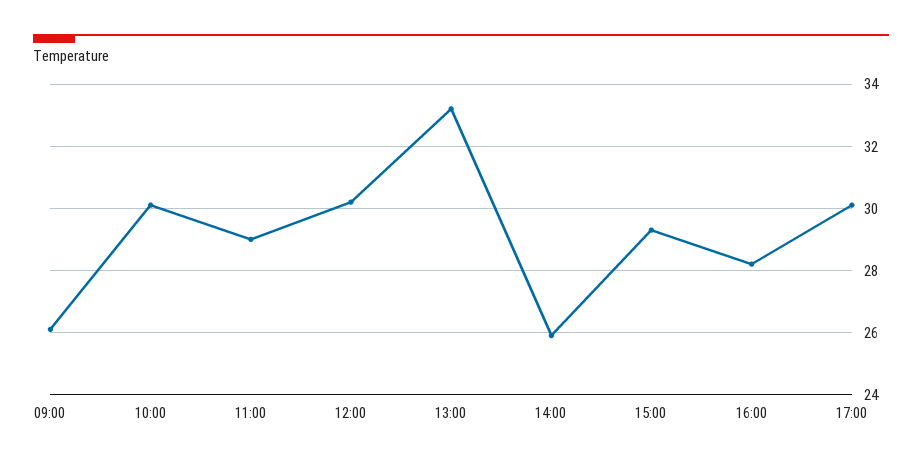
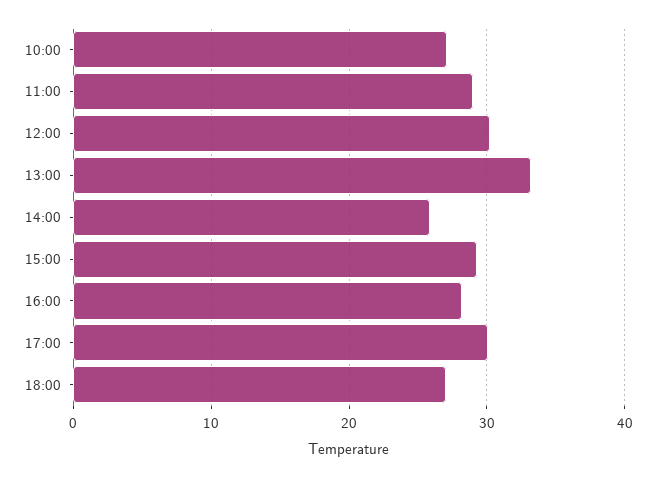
09:00: 26 -> none
10:00: 30 -> 27
18:00: none -> 27

